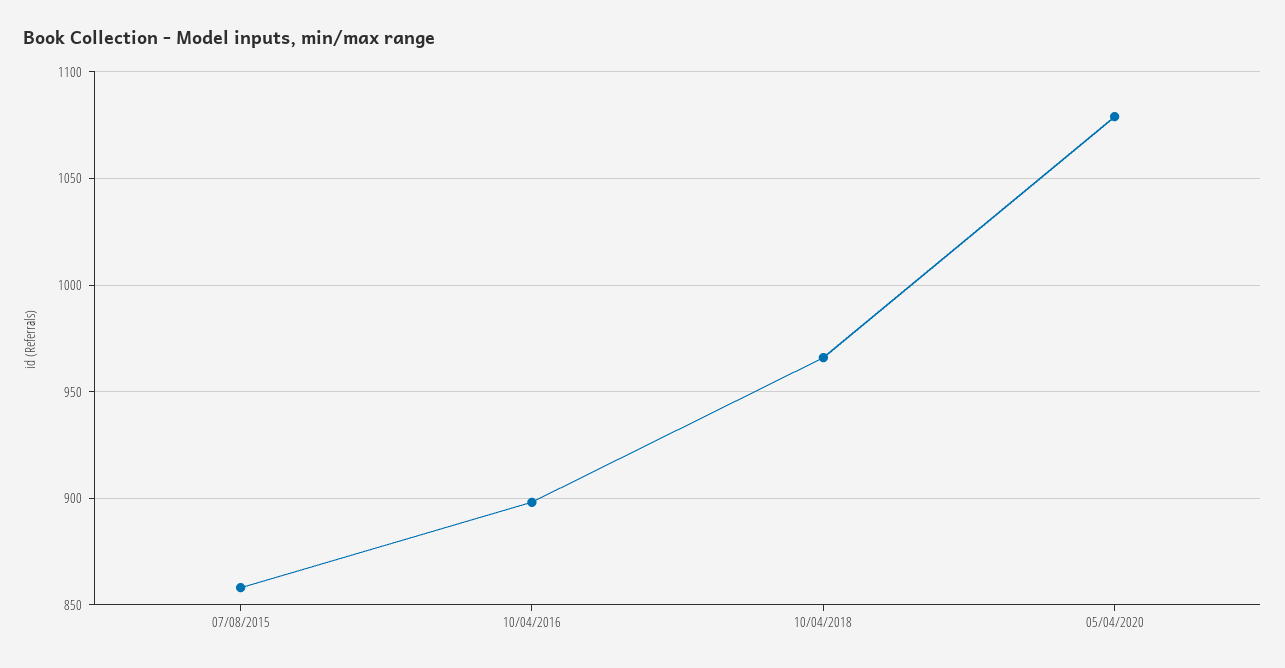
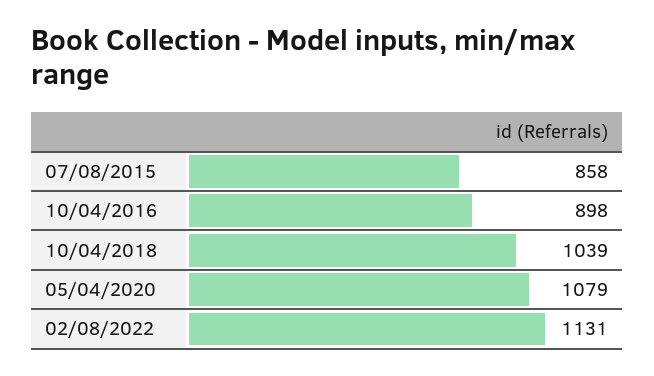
10/04/2018: 965 -> 1039
02/08/2022: none -> 1131

